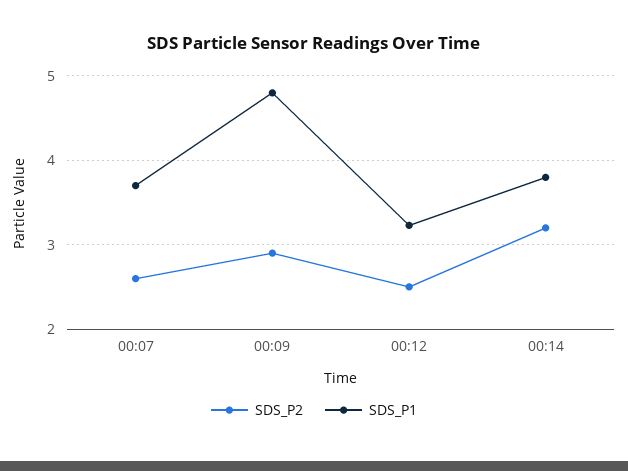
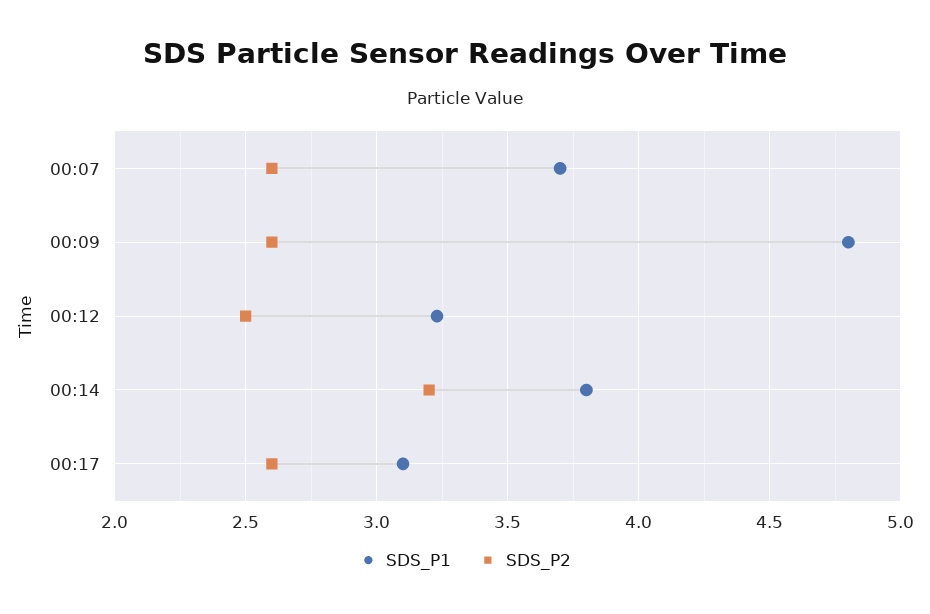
SDS_P2, 00:09: 2.9 -> 2.6
SDS_P1, 00:17: none -> 3.1
SDS_P2, 00:17: none -> 2.6

